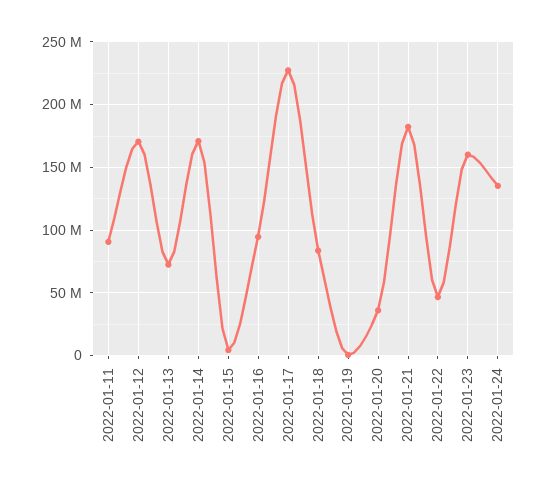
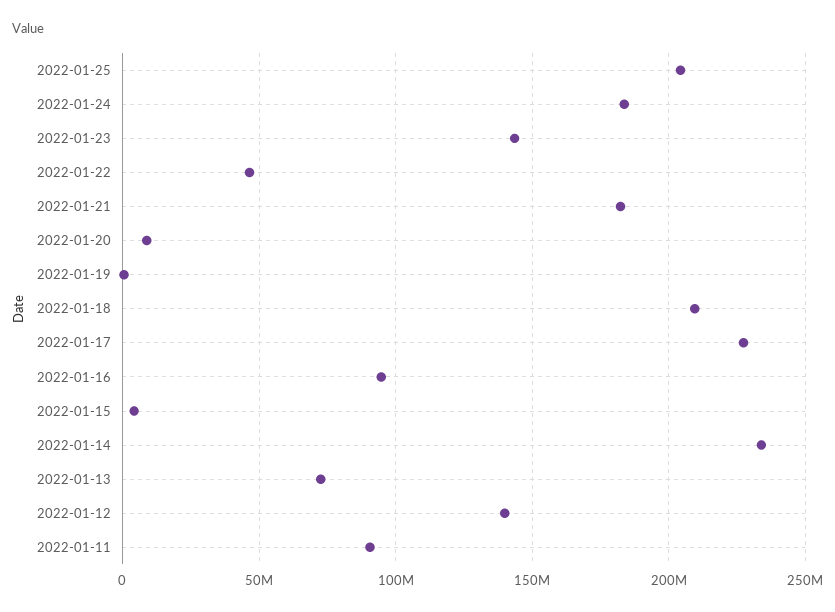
2022-01-12: 170000000 -> 140000000
2022-01-14: 170000000 -> 235000000
2022-01-18: 85000000 -> 210000000
2022-01-20: 35000000 -> 10000000
2022-01-23: 160000000 -> 145000000
2022-01-24: 135000000 -> 185000000
2022-01-25: none -> 205000000

